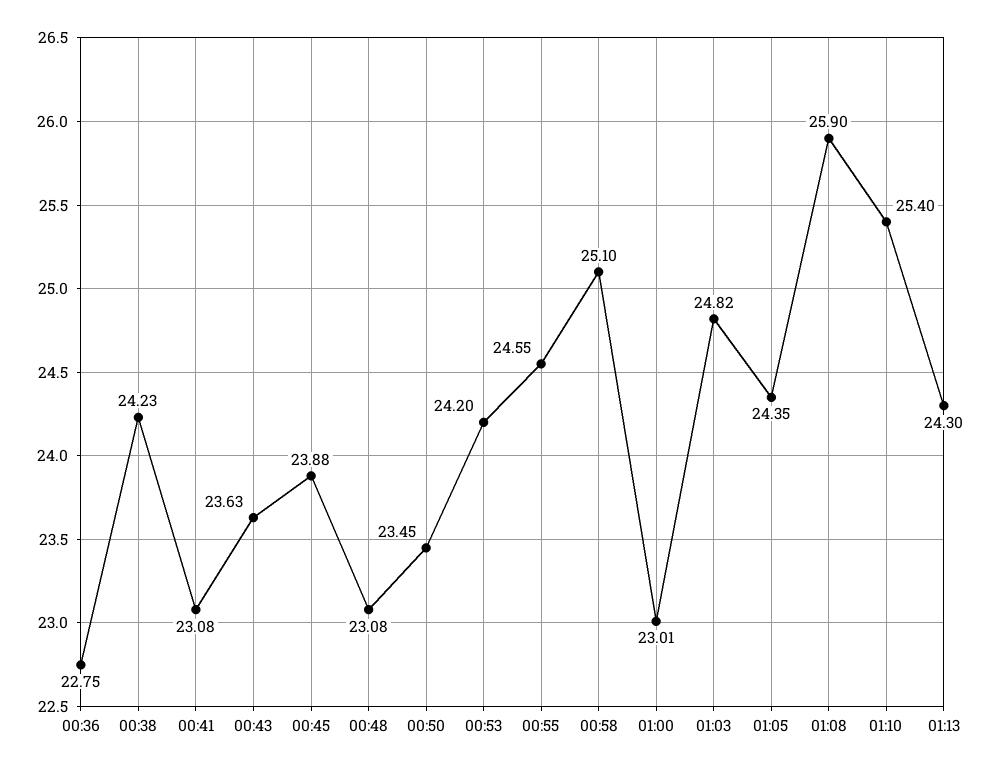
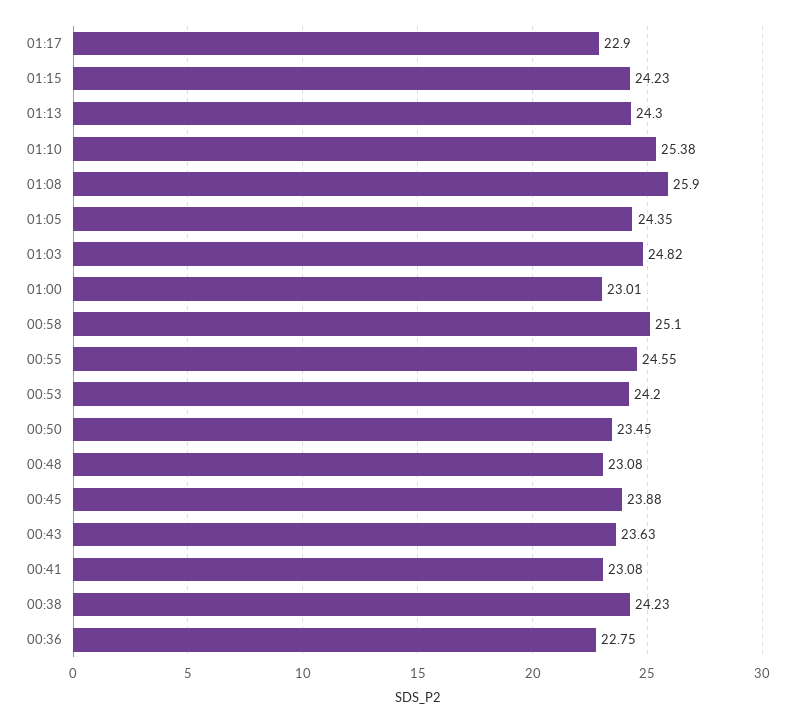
01:10: 25.4 -> 25.38
01:17: none -> 22.9
01:15: none -> 24.23

